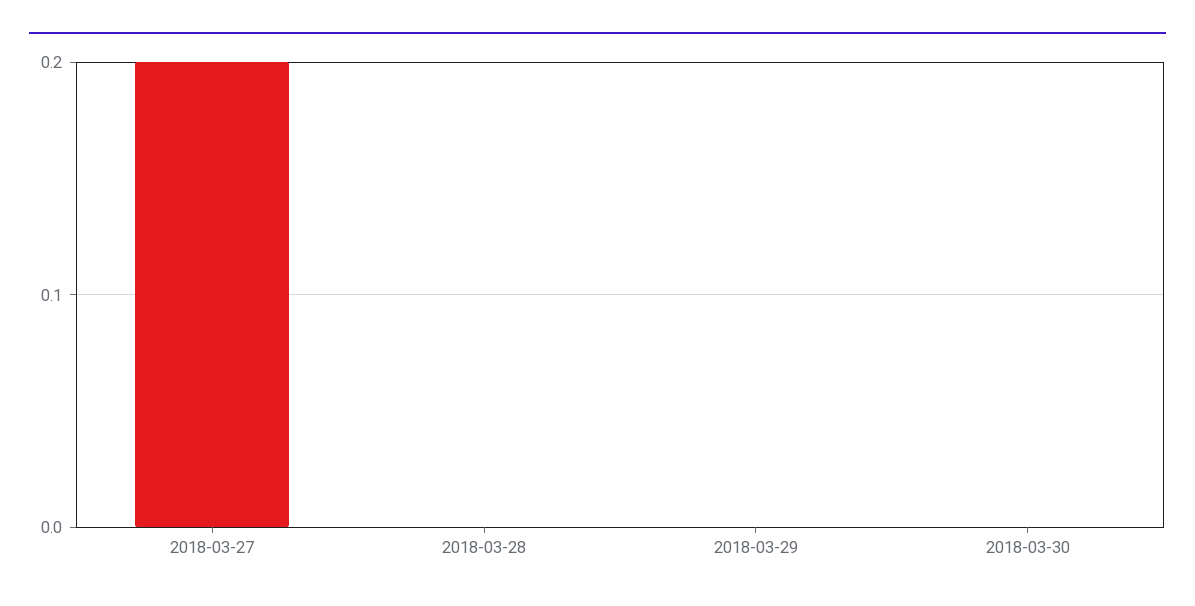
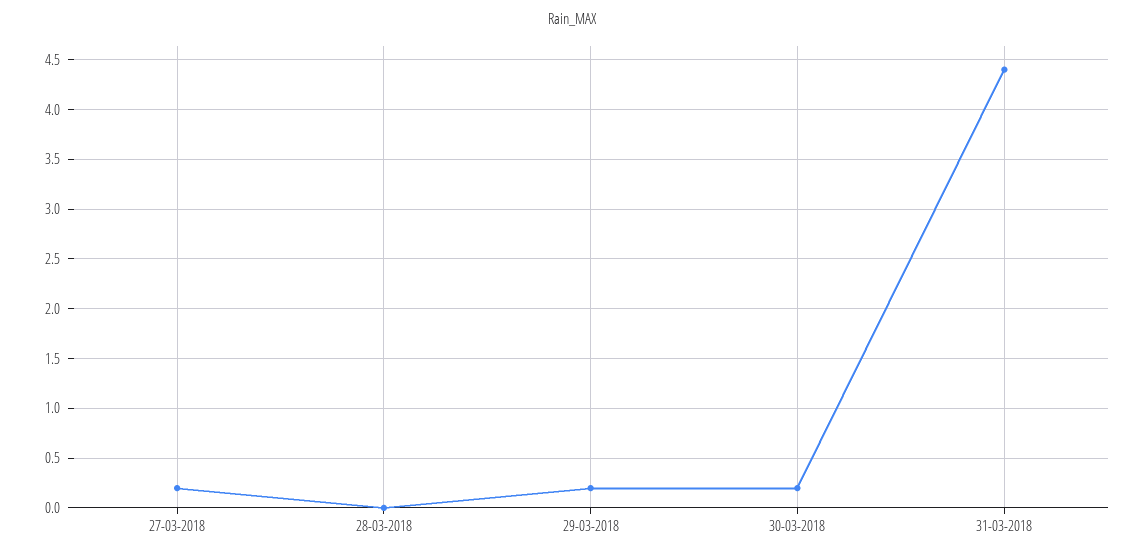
2018-03-29: 0 -> 0.2
2018-03-30: 0 -> 0.2
31-03-2018: none -> 4.4

